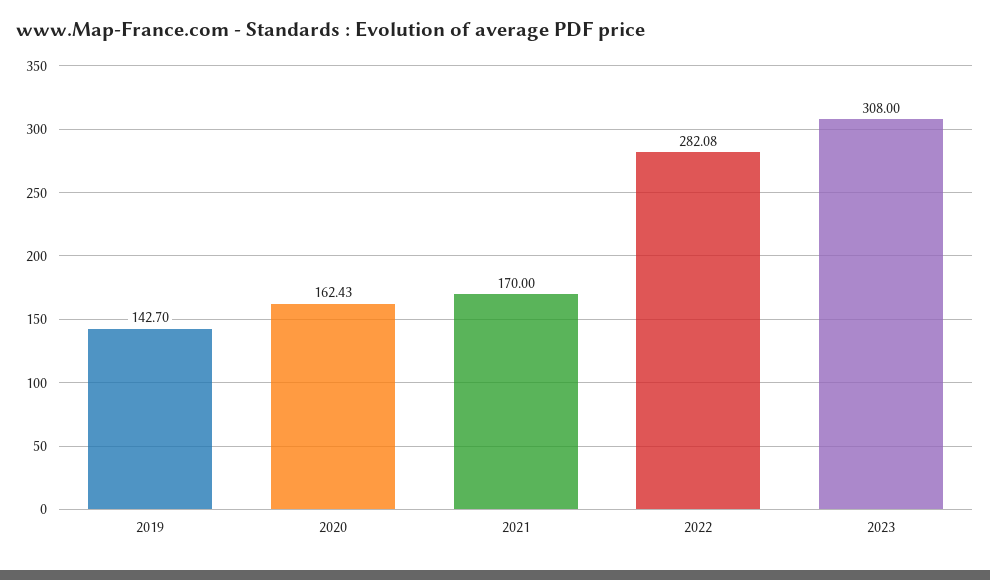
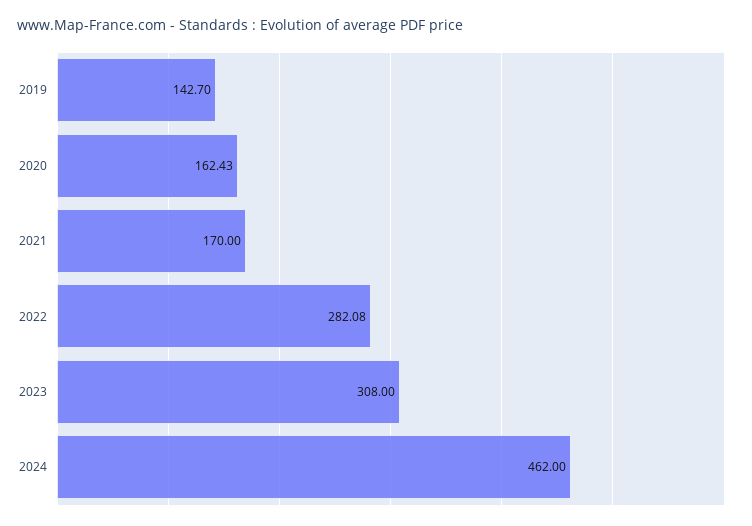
2024: none -> 462

